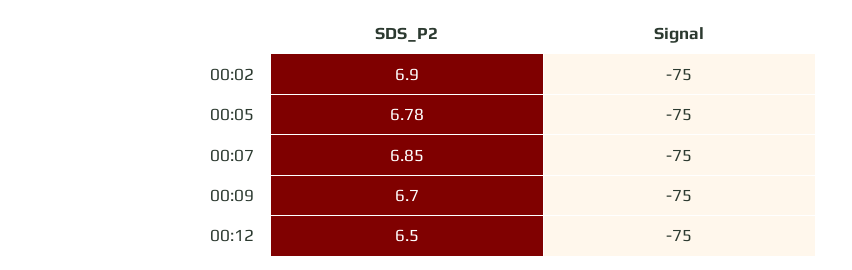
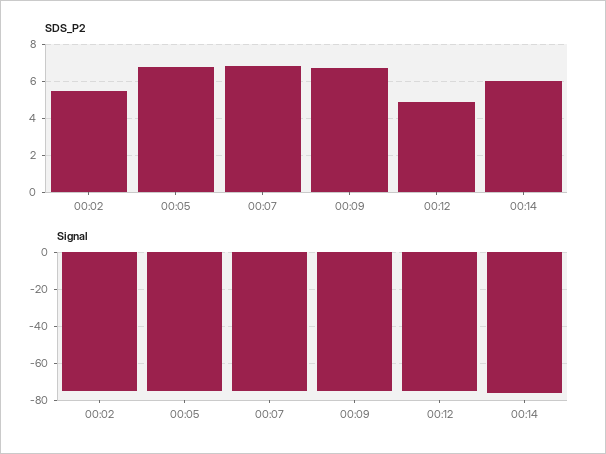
SDS_P2, 00:02: 6.9 -> 5.5
SDS_P2, 00:12: 6.5 -> 5
SDS_P2, 00:14: none -> 6
Signal, 00:14: none -> -75

